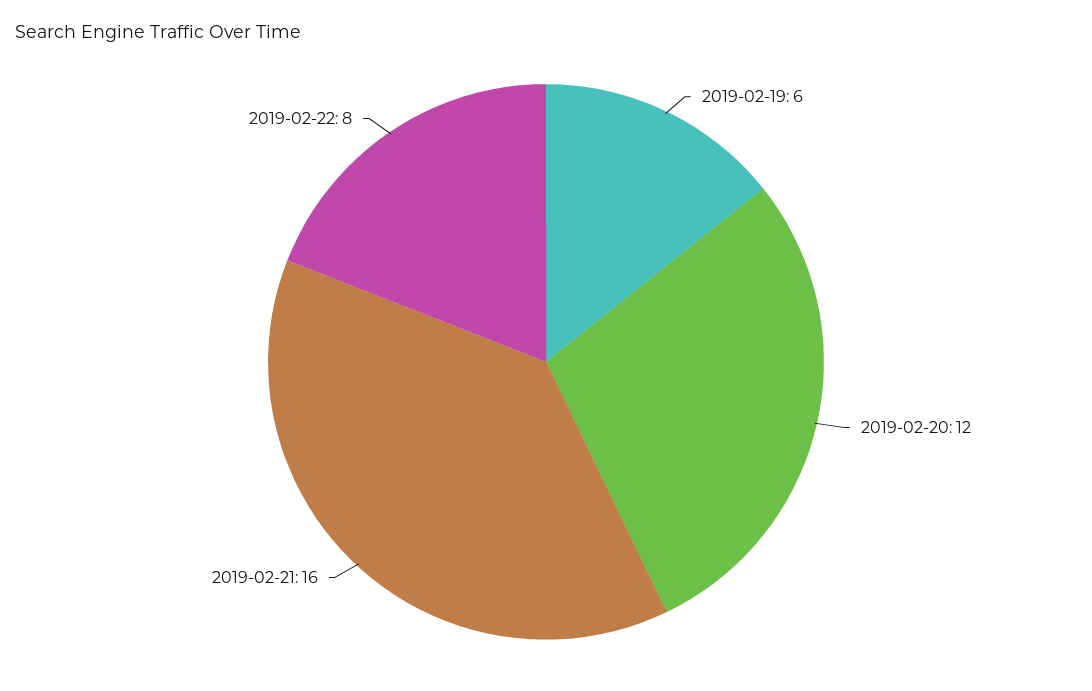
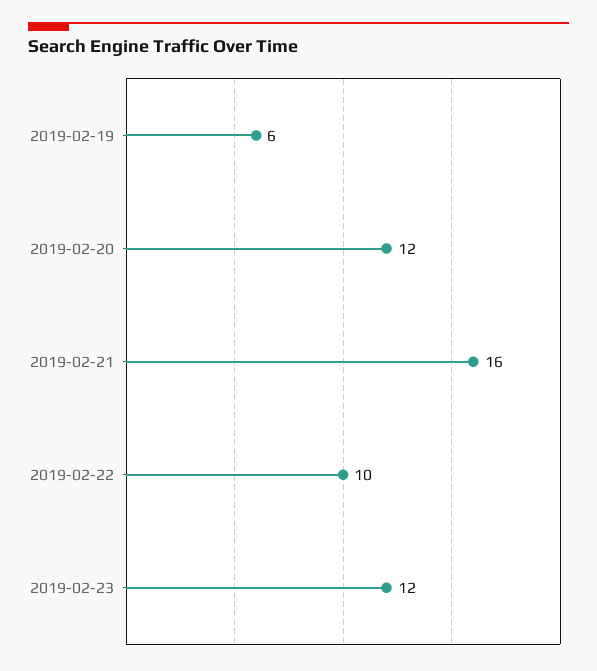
2019-02-22: 8 -> 10
2019-02-23: none -> 12

